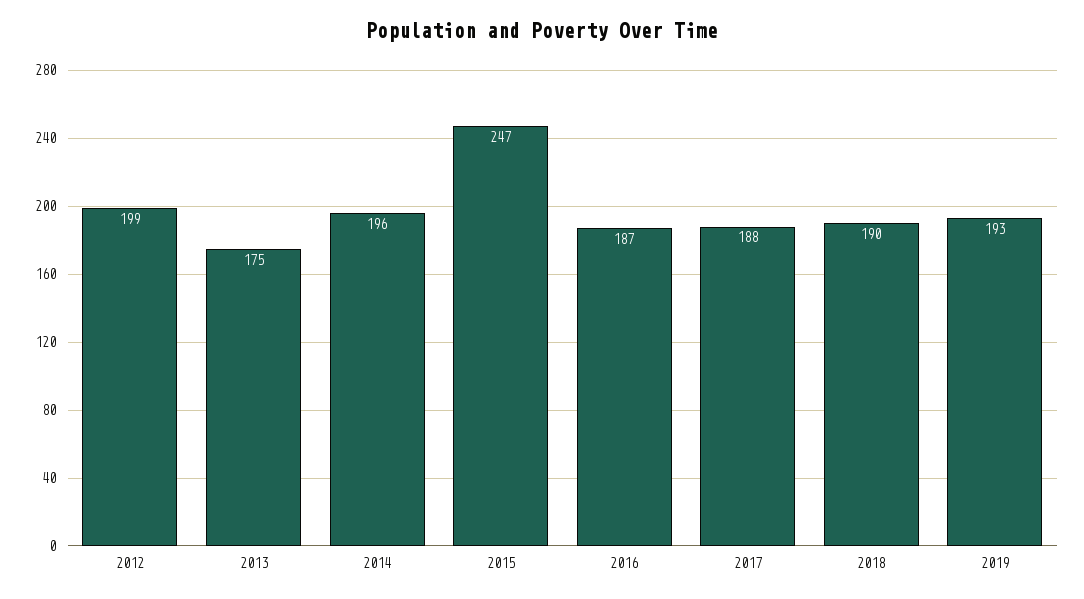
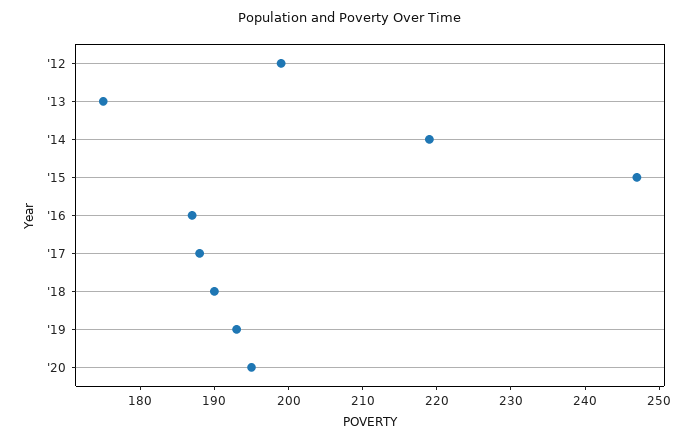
2014: 196 -> 220
'20: none -> 195

